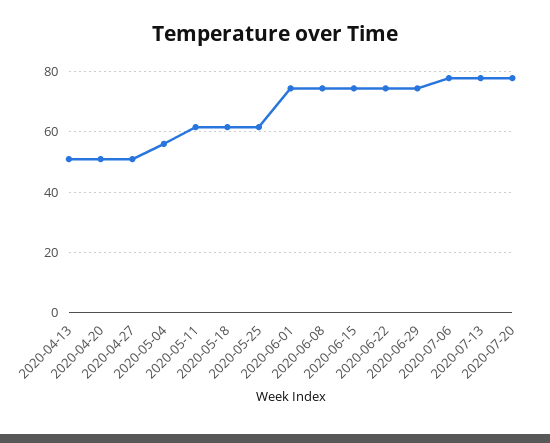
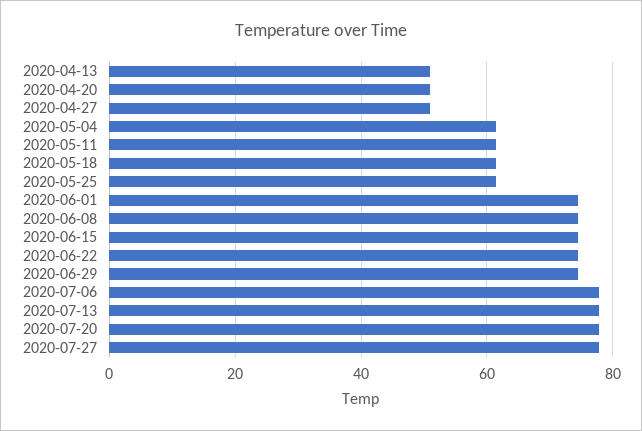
2020-05-04: 56 -> 62
2020-07-27: none -> 78

